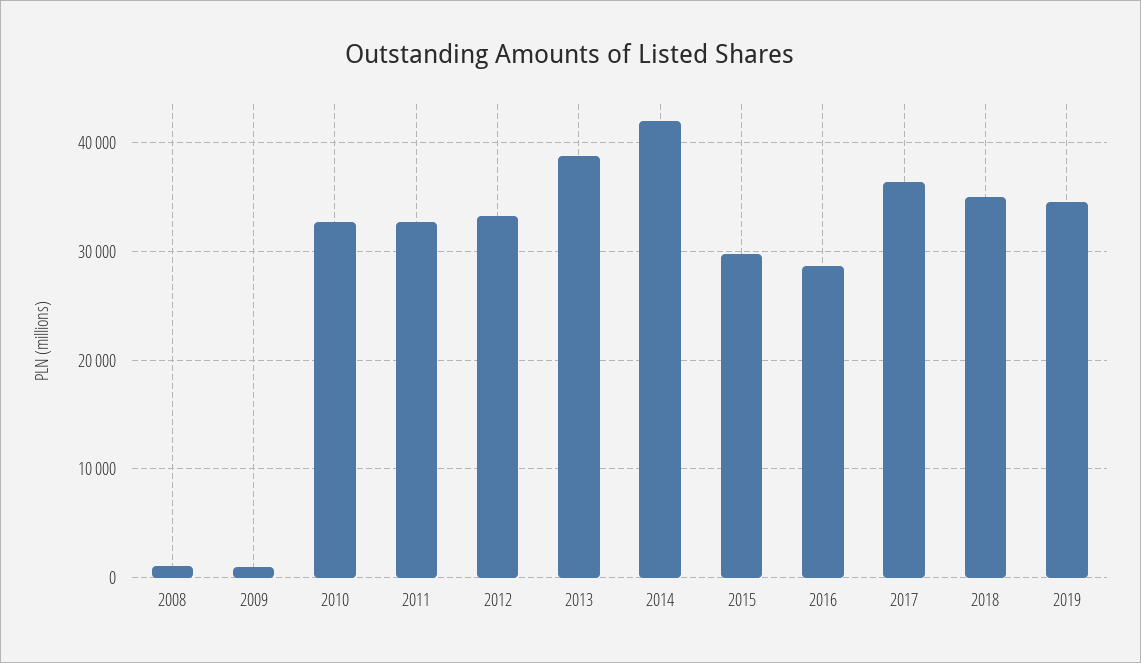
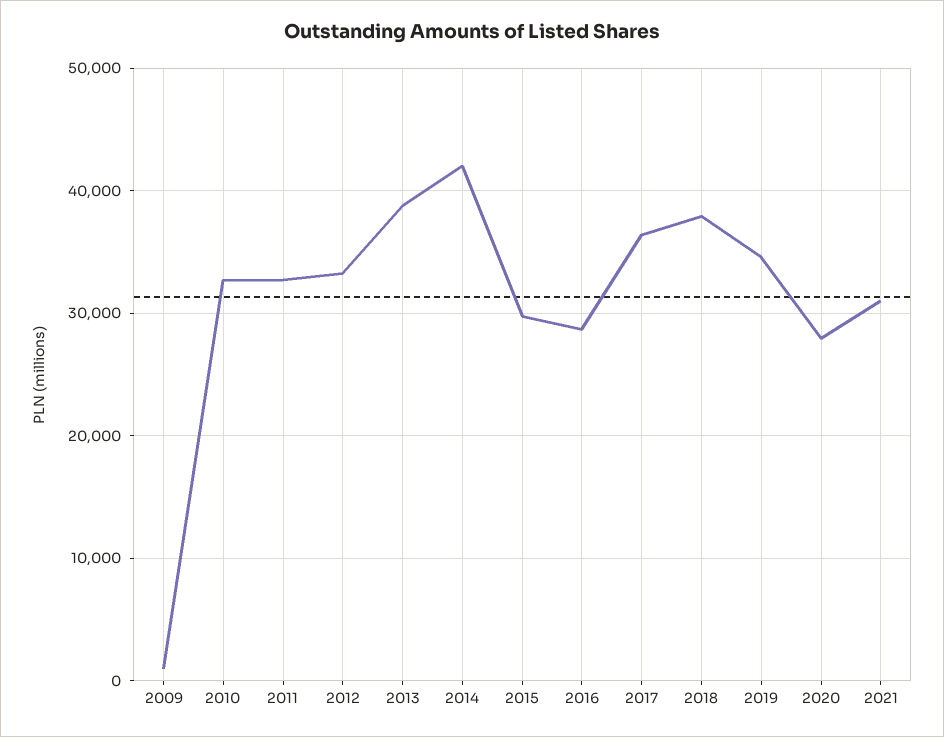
2008: 1000 -> none
2018: 35000 -> 38000
2020: none -> 28000
2021: none -> 31000

